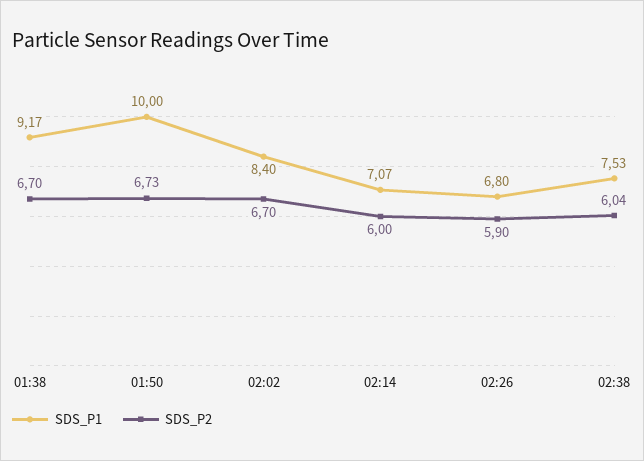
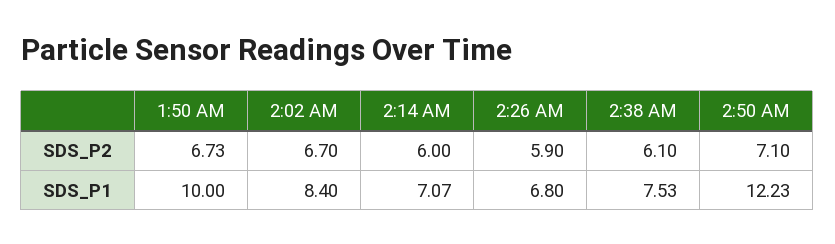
SDS_P1, 01:38: 9.17 -> none
SDS_P2, 01:38: 6.7 -> none
SDS_P2, 02:38: 6.04 -> 6.1
SDS_P2, 2:50 AM: none -> 7.1
SDS_P1, 2:50 AM: none -> 12.23

